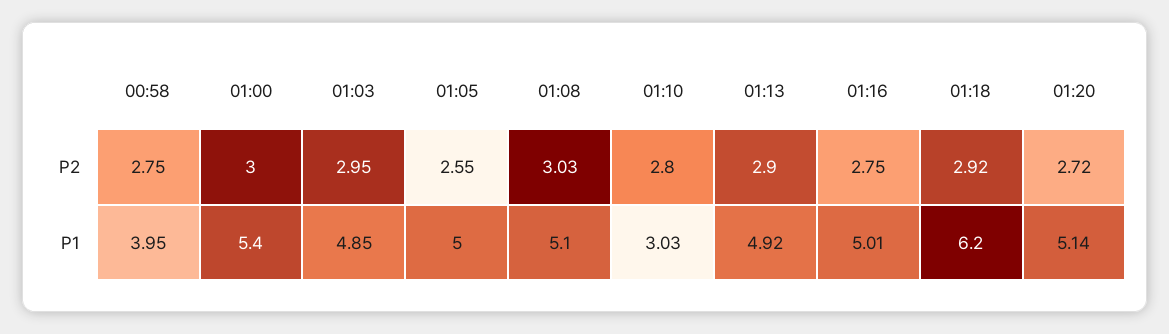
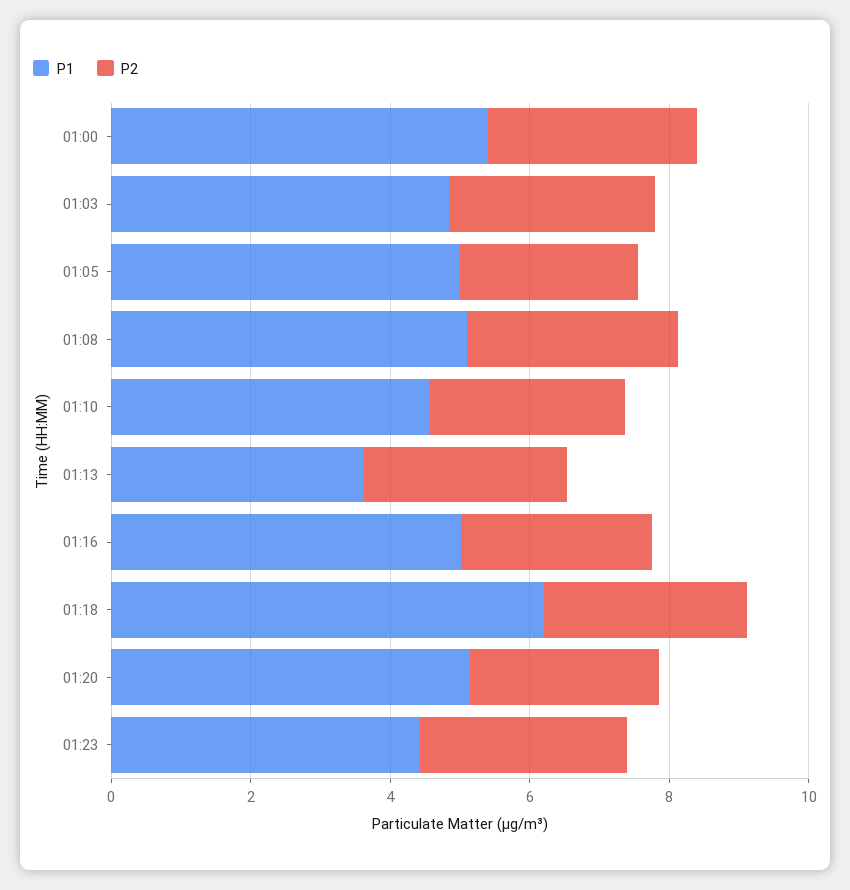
P2, 00:58: 2.75 -> none
P1, 00:58: 3.95 -> none
P1, 01:10: 3.03 -> 4.5
P1, 01:13: 4.92 -> 3.5
P1, 01:23: none -> 4.5
P2, 01:23: none -> 3

